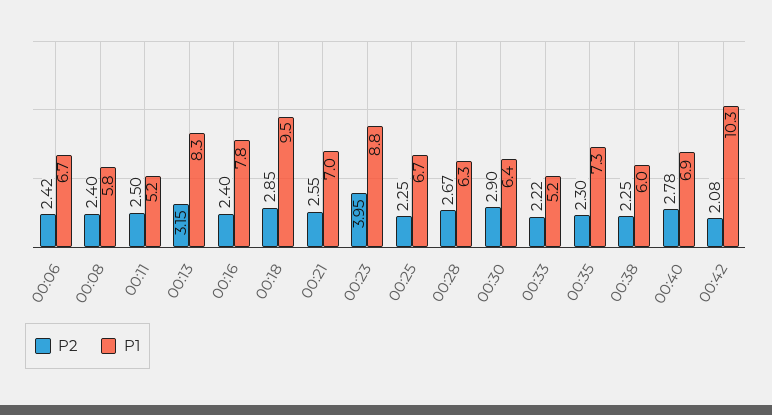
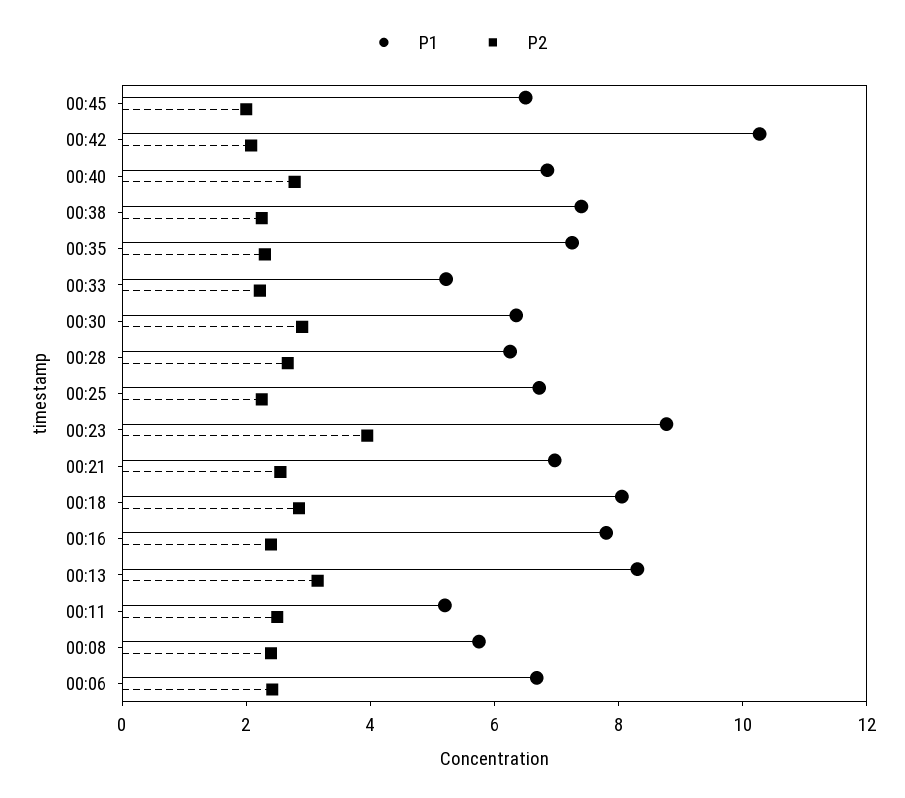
P1, 00:18: 9.5 -> 8
P1, 00:38: 6 -> 7.5
P1, 00:45: none -> 6.5
P2, 00:45: none -> 2

